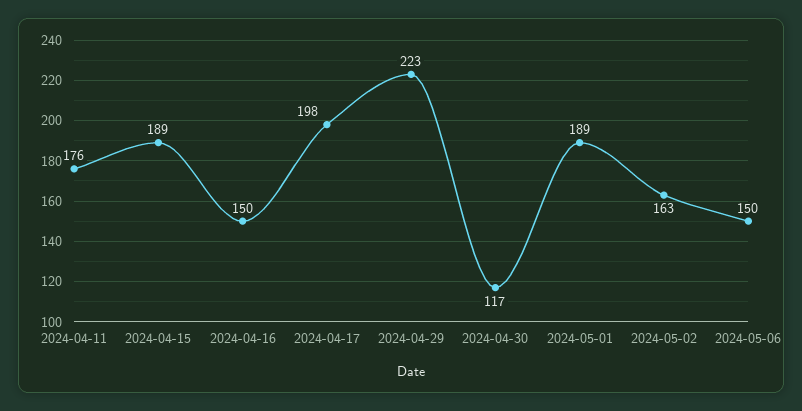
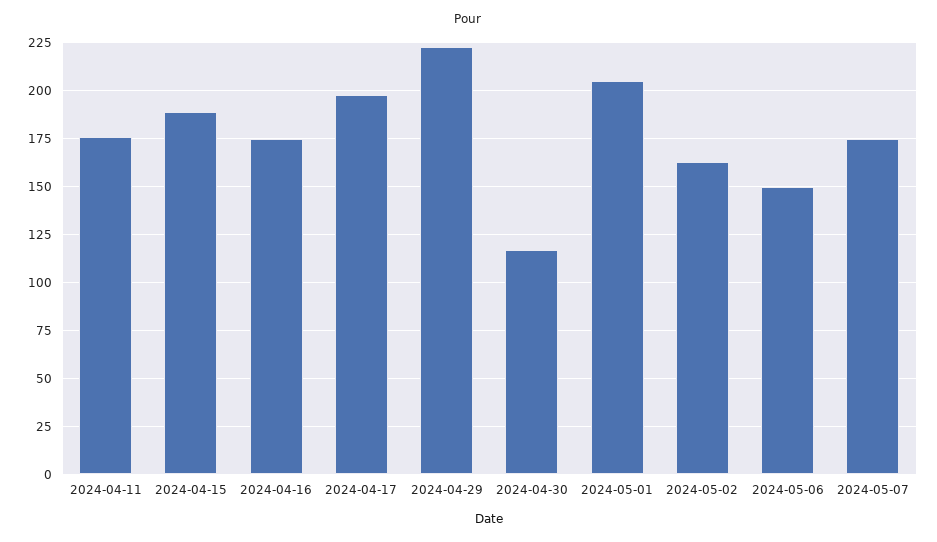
2024-04-16: 150 -> 175
2024-05-01: 189 -> 205
2024-05-07: none -> 175

